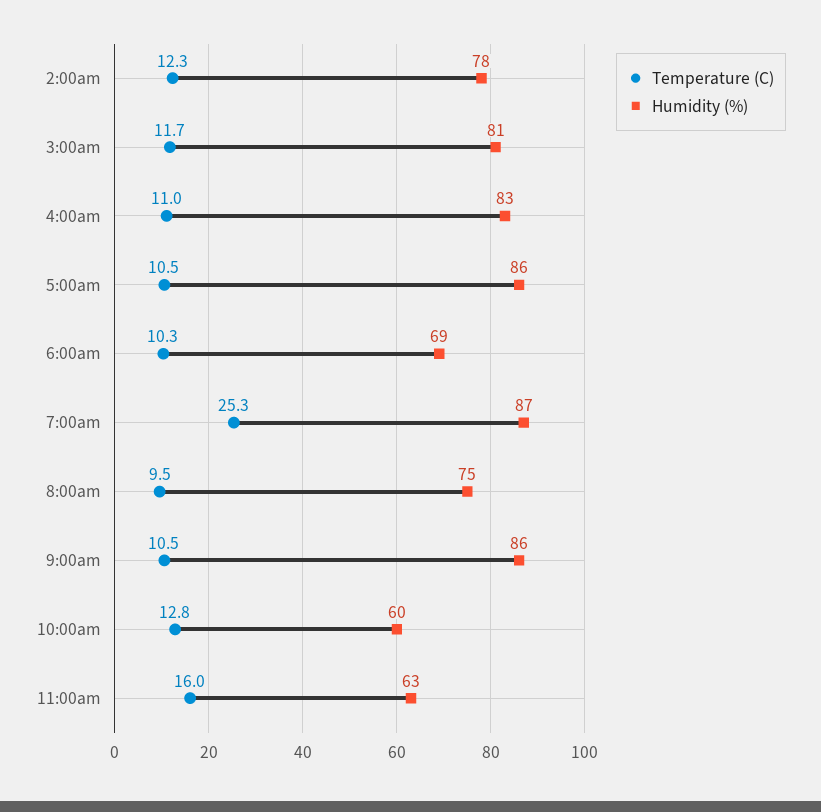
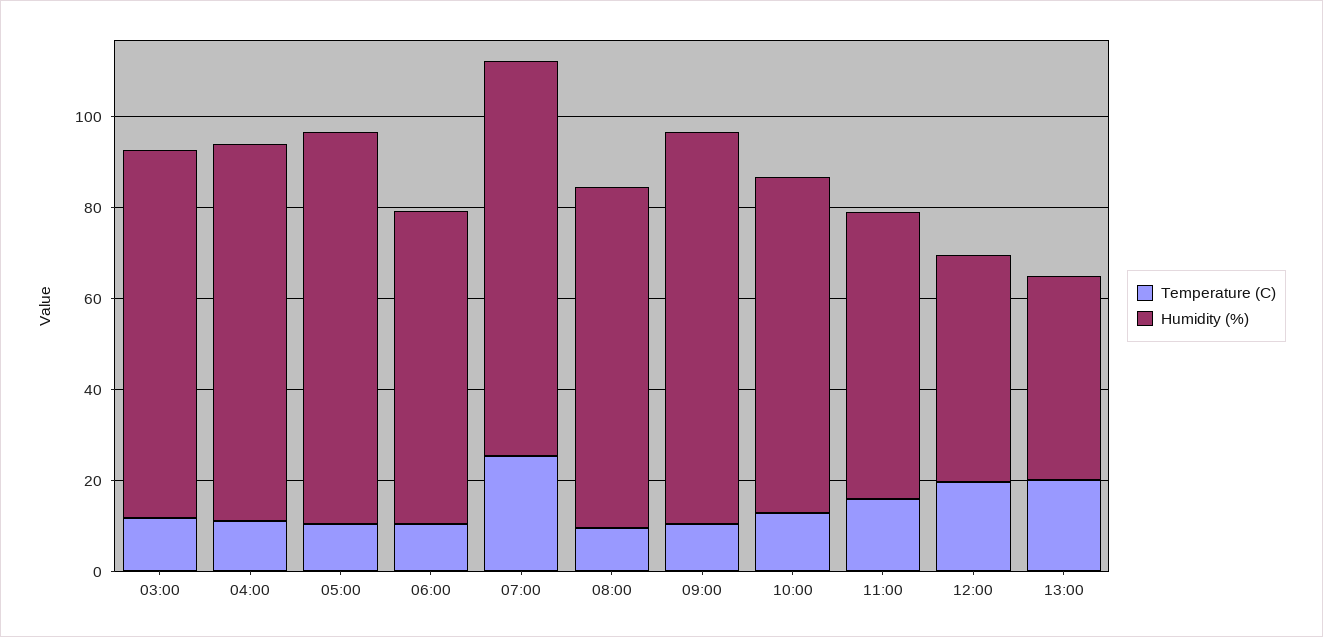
Temperature (C), 2:00am: 12.3 -> none
Humidity (%), 2:00am: 78 -> none
Humidity (%), 10:00am: 60 -> 75
Temperature (C), 12:00: none -> 20
Humidity (%), 12:00: none -> 50
Temperature (C), 13:00: none -> 20
Humidity (%), 13:00: none -> 45

